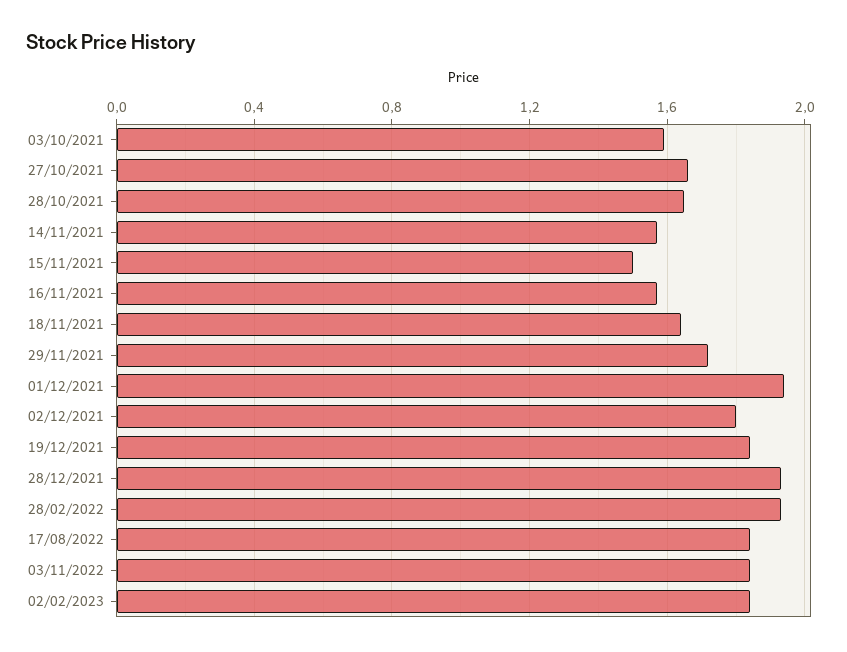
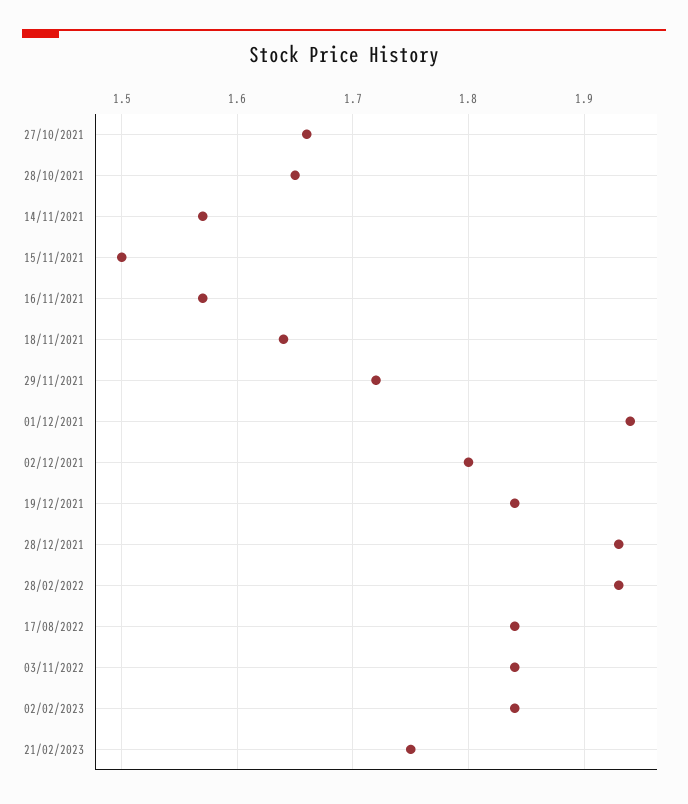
03/10/2021: 1.6 -> none
21/02/2023: none -> 1.75

